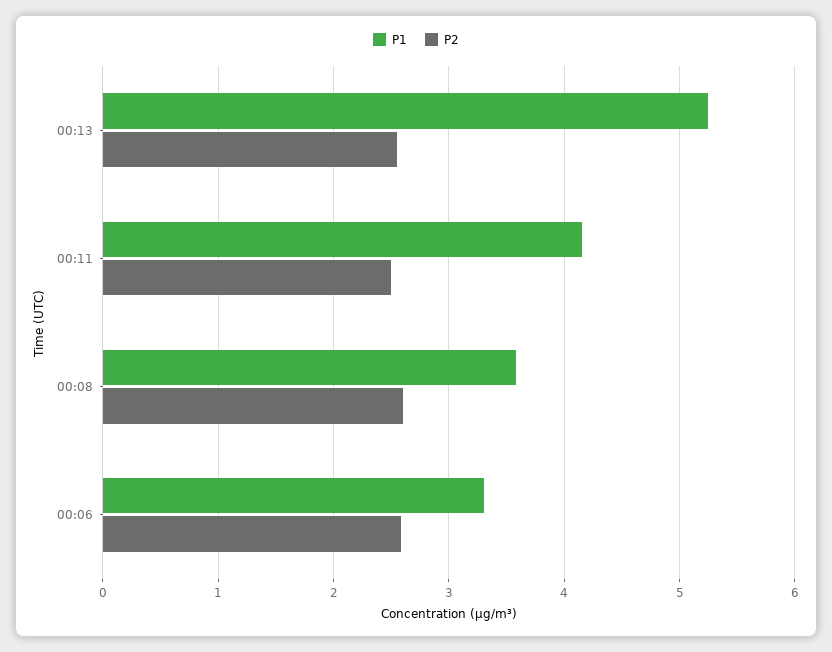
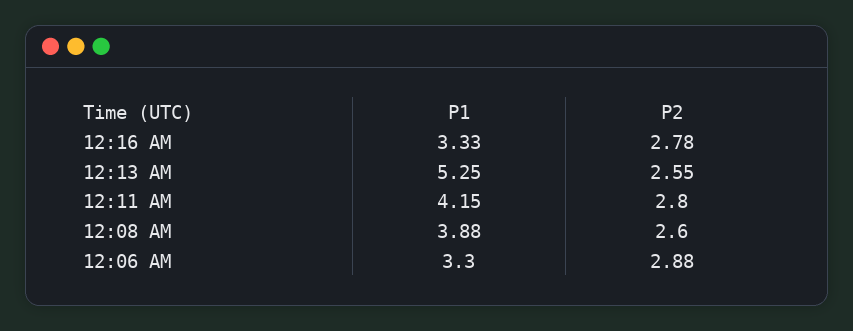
P2, 00:11: 2.5 -> 2.8
P1, 00:08: 3.6 -> 3.88
P2, 00:06: 2.6 -> 2.88
P1, 12:16 AM: none -> 3.33
P2, 12:16 AM: none -> 2.78

